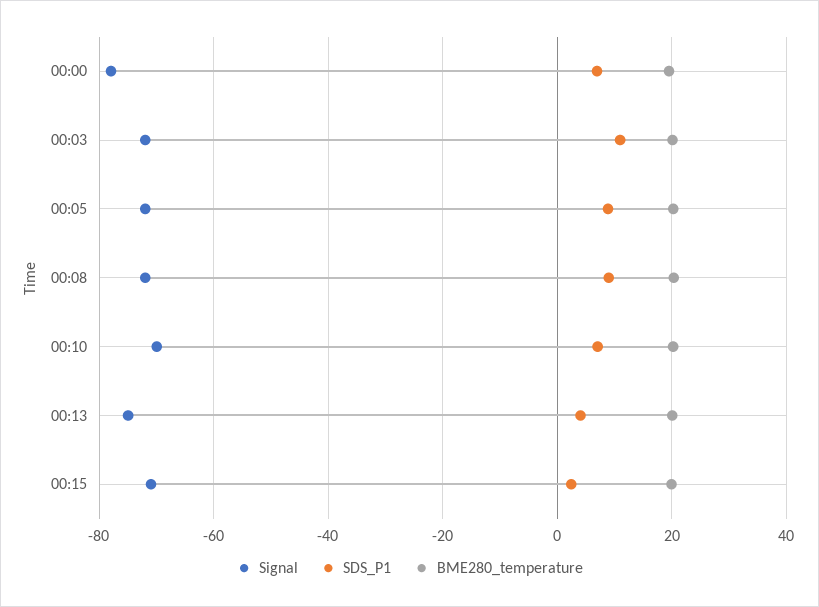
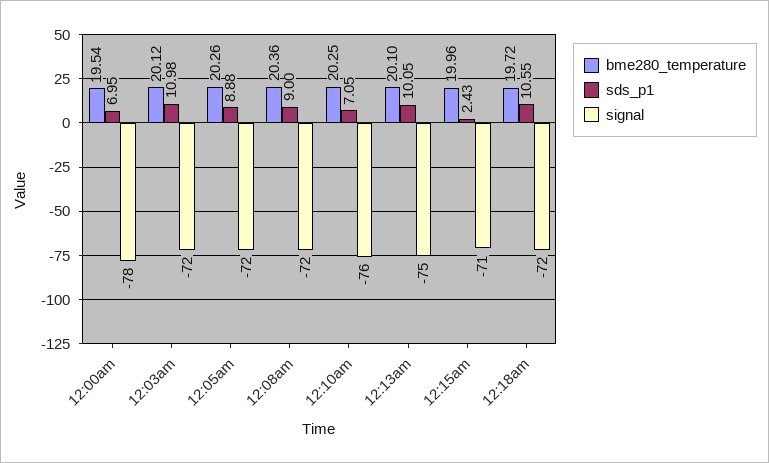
Signal, 00:10: -70 -> -76
SDS_P1, 00:13: 4 -> 10.05
BME280_temperature, 12:18am: none -> 19.72
SDS_P1, 12:18am: none -> 10.55
Signal, 12:18am: none -> -72

